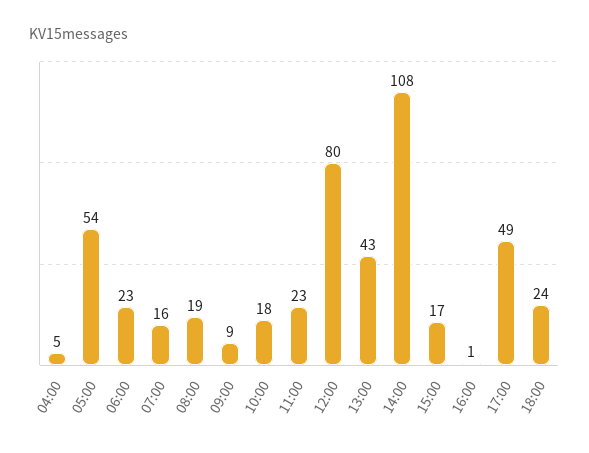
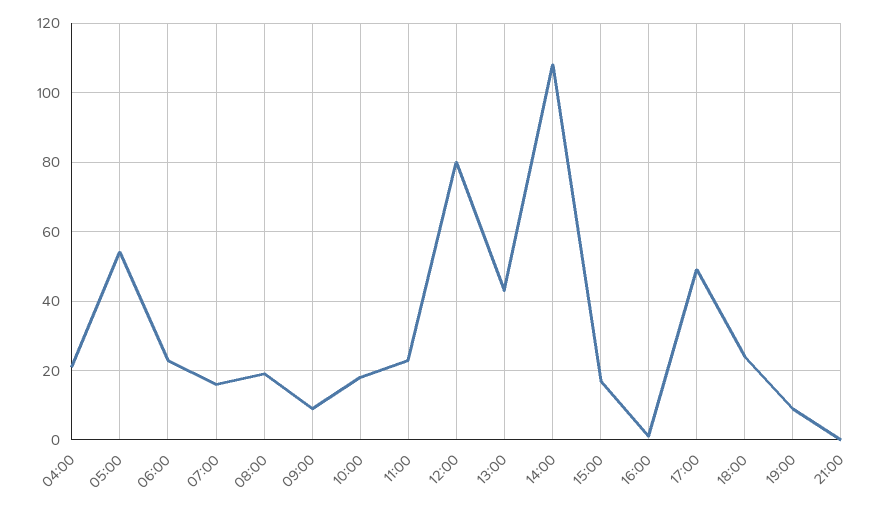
04:00: 5 -> 20
19:00: none -> 10
21:00: none -> 0

